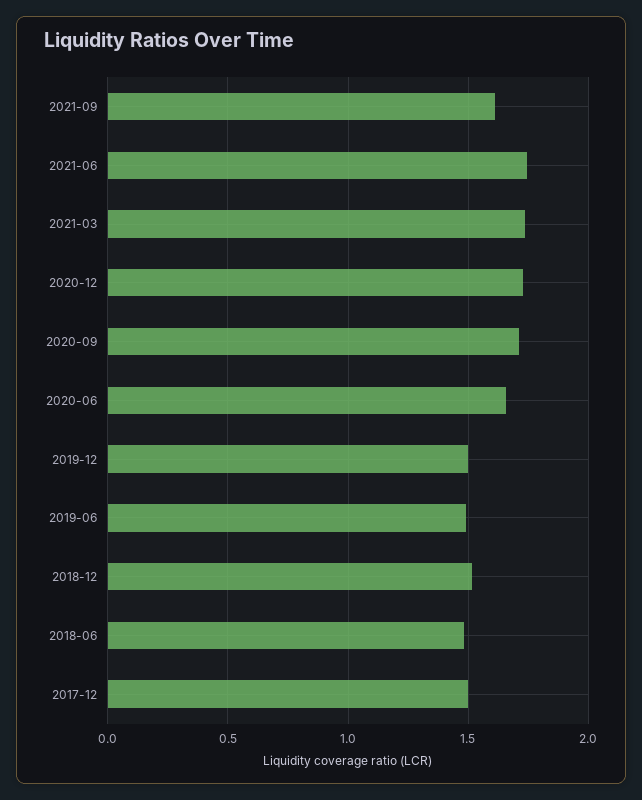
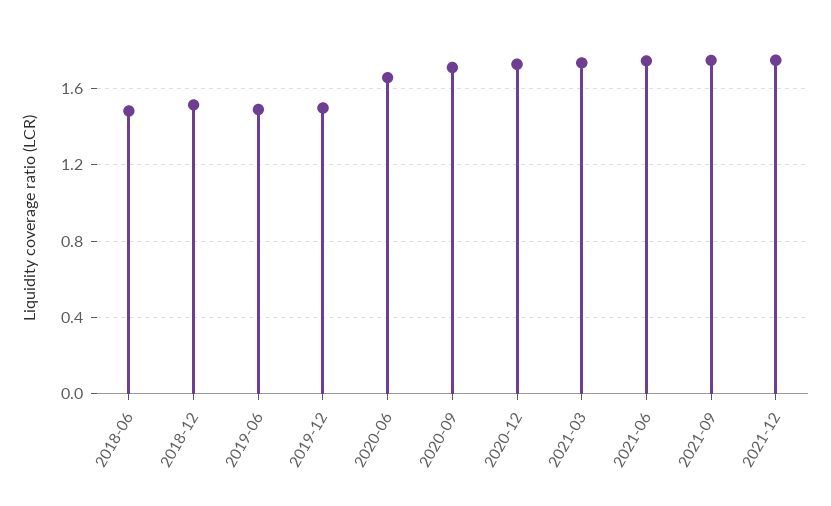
2021-09: 1.6 -> 1.75
2017-12: 1.5 -> none
2021-12: none -> 1.75

